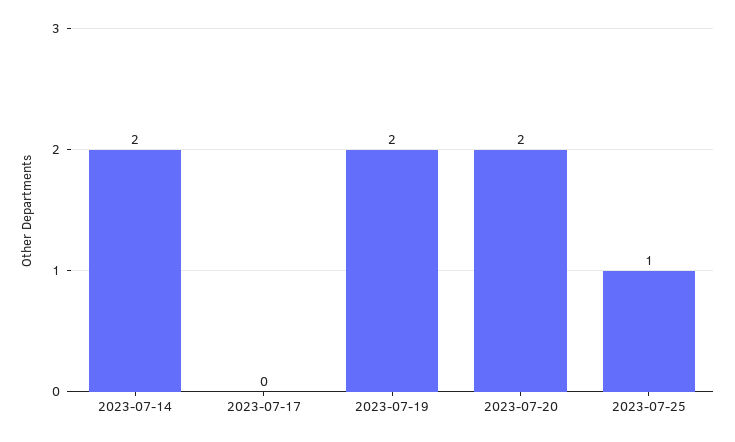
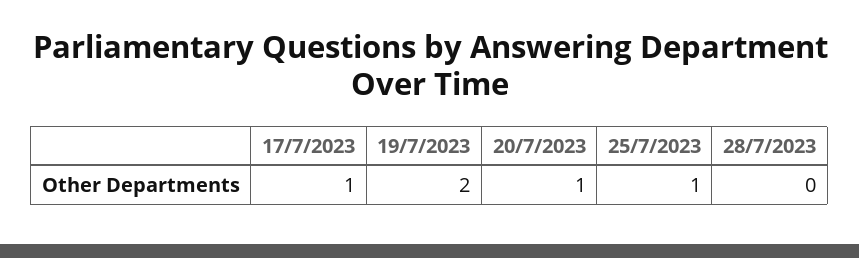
2023-07-14: 2 -> none
2023-07-17: 0 -> 1
2023-07-20: 2 -> 1
28/7/2023: none -> 0

